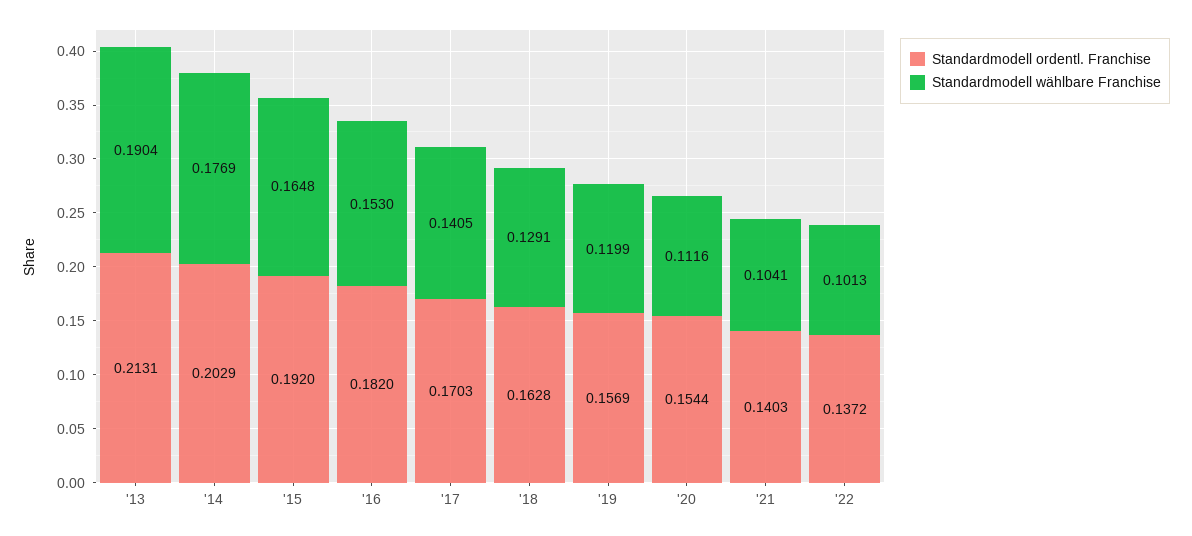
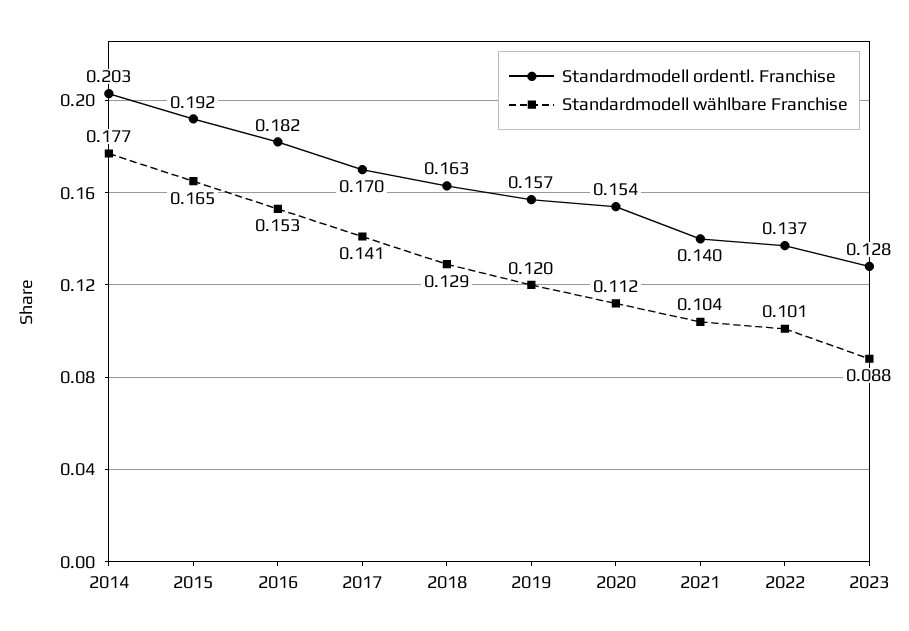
Standardmodell ordentl. Franchise, '13: 0.2131 -> none
Standardmodell wählbare Franchise, '13: 0.1904 -> none
Standardmodell ordentl. Franchise, 2023: none -> 0.128
Standardmodell wählbare Franchise, 2023: none -> 0.088

